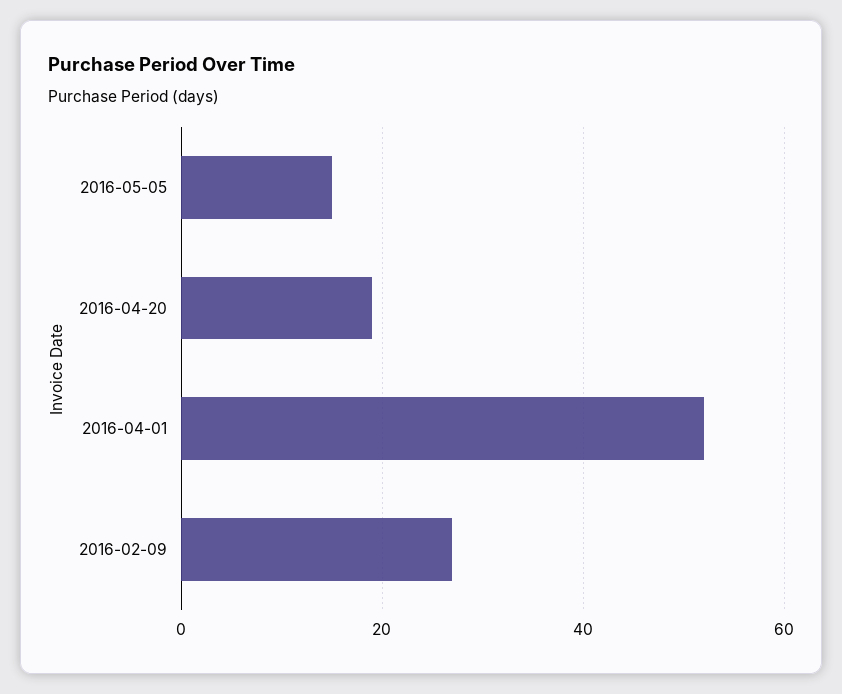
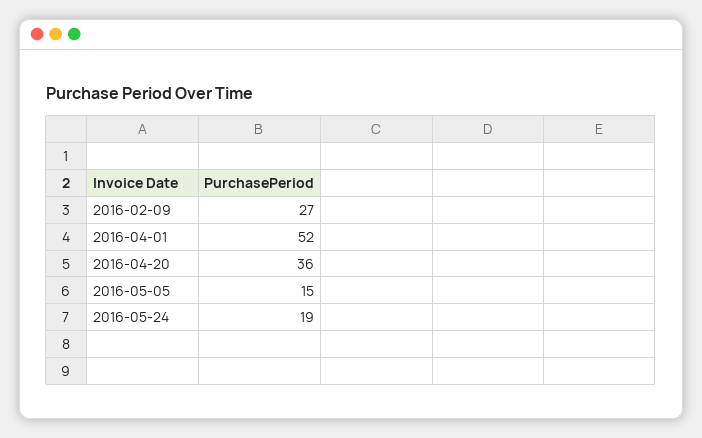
2016-04-20: 20 -> 36
2016-05-24: none -> 19

